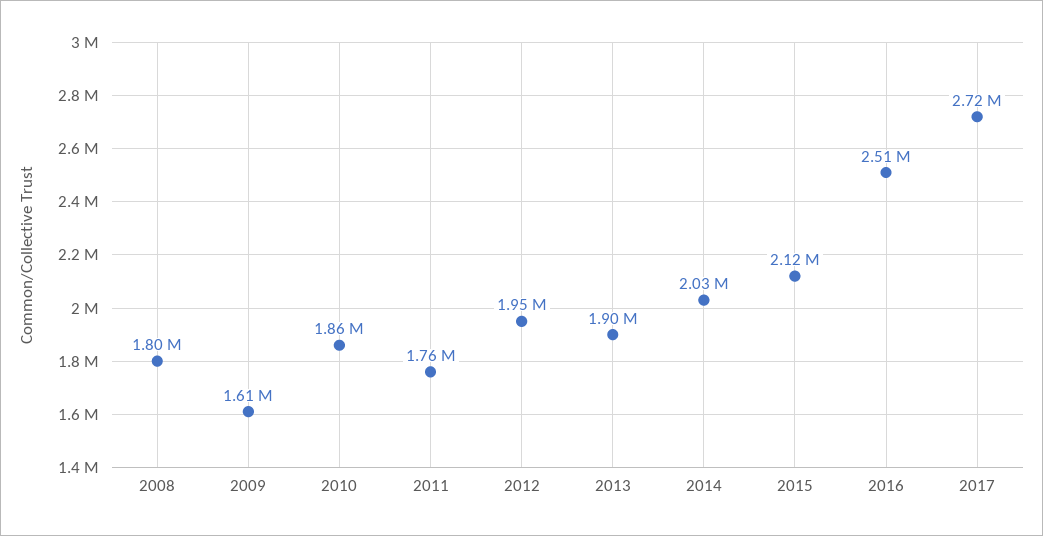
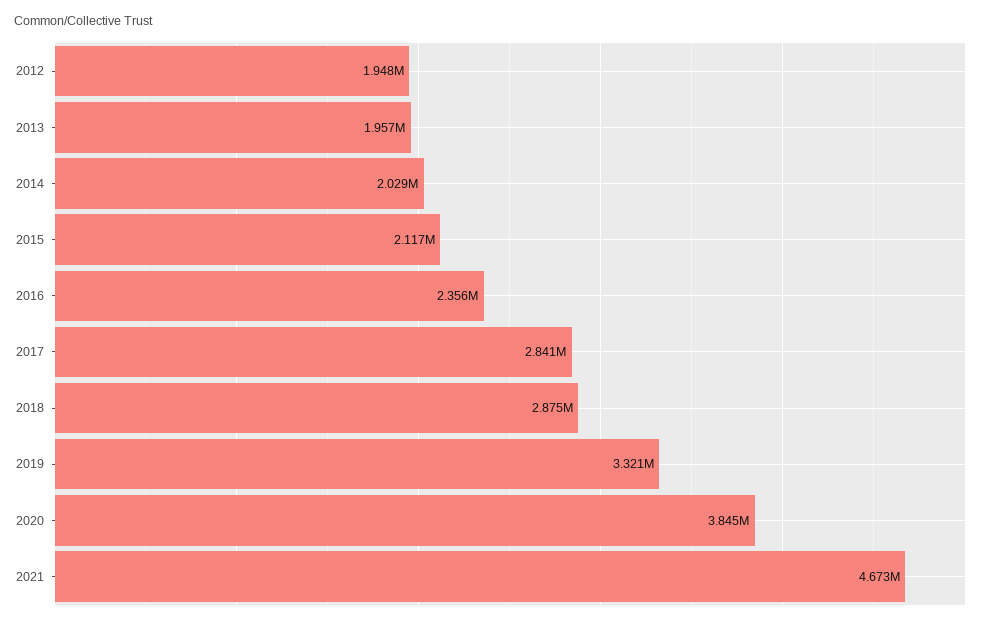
2008: 1800000 -> none
2009: 1610000 -> none
2010: 1860000 -> none
2011: 1760000 -> none
2013: 1900000 -> 1957000
2016: 2510000 -> 2356000
2017: 2720000 -> 2841000
2018: none -> 2875000
2019: none -> 3321000
2020: none -> 3845000
2021: none -> 4673000

